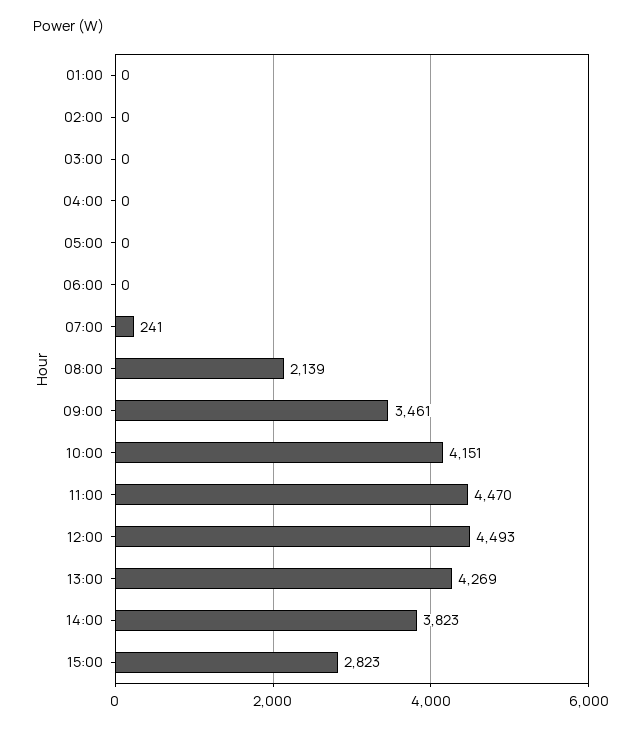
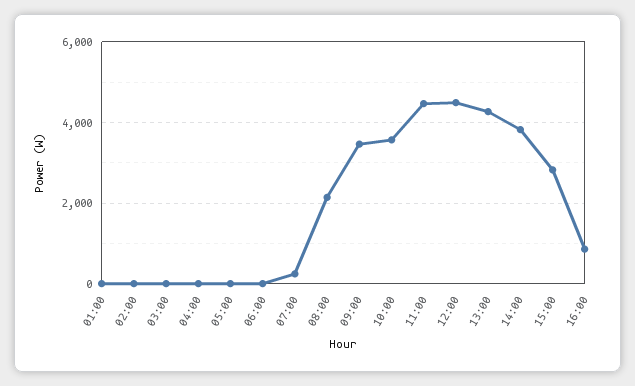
10:00: 4151 -> 3600
16:00: none -> 800

